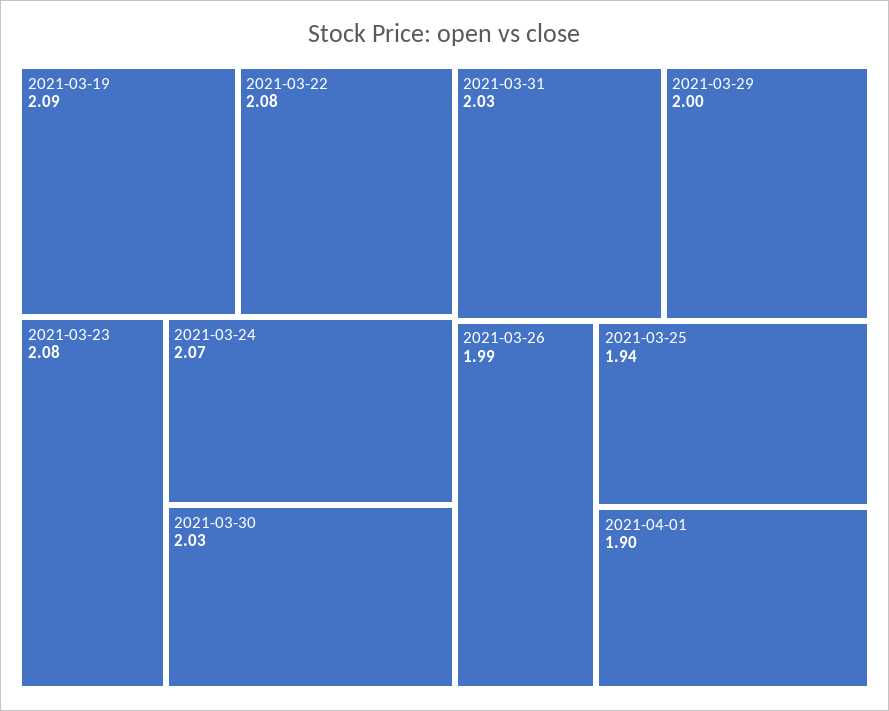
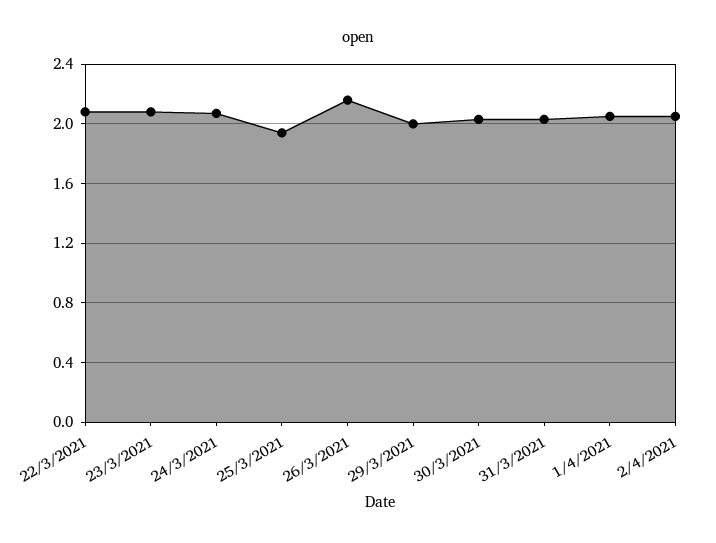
2021-03-19: 2.09 -> none
2021-03-26: 1.99 -> 2.15
2021-04-01: 1.9 -> 2.05
2/4/2021: none -> 2.05

